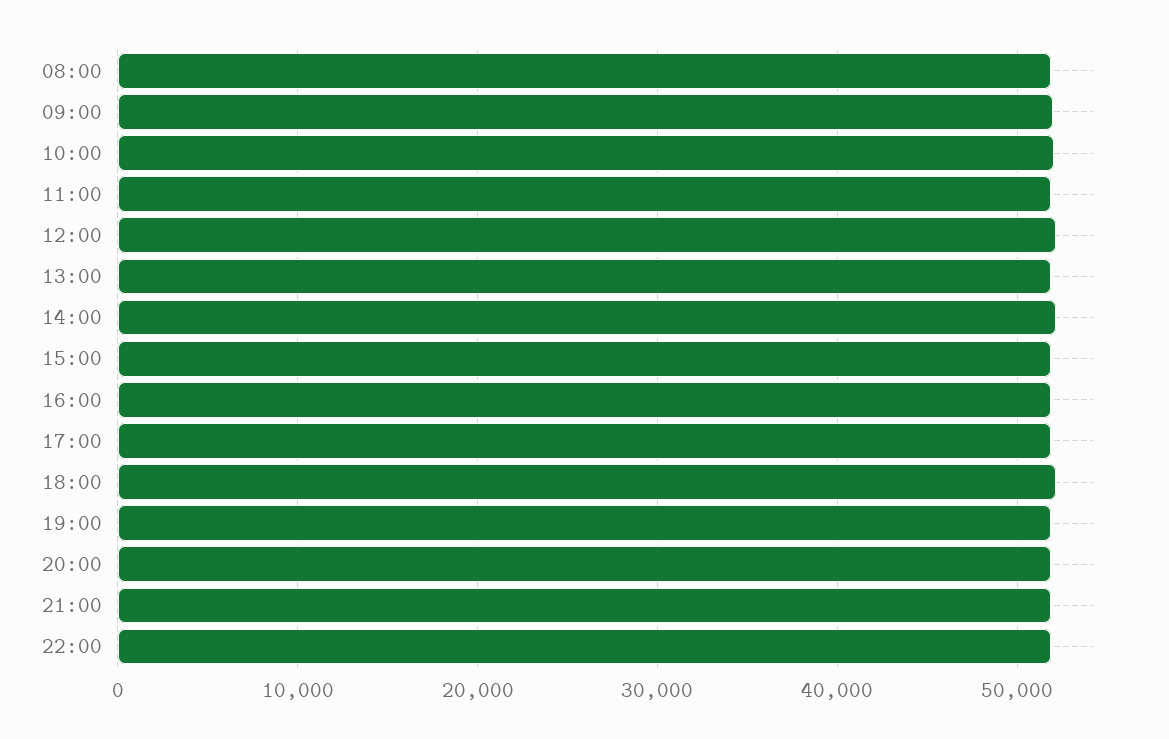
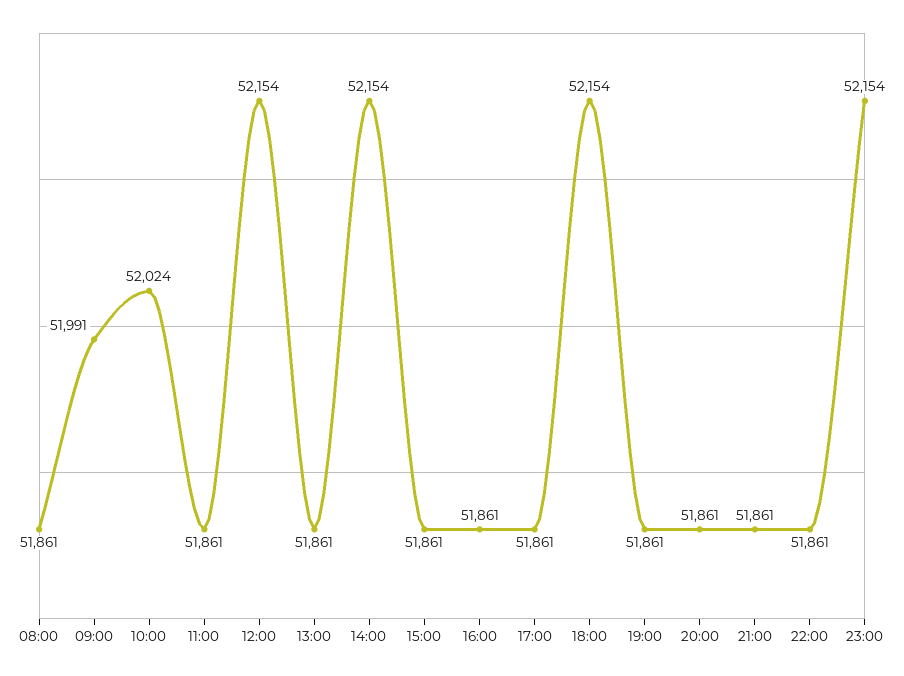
23:00: none -> 52154

